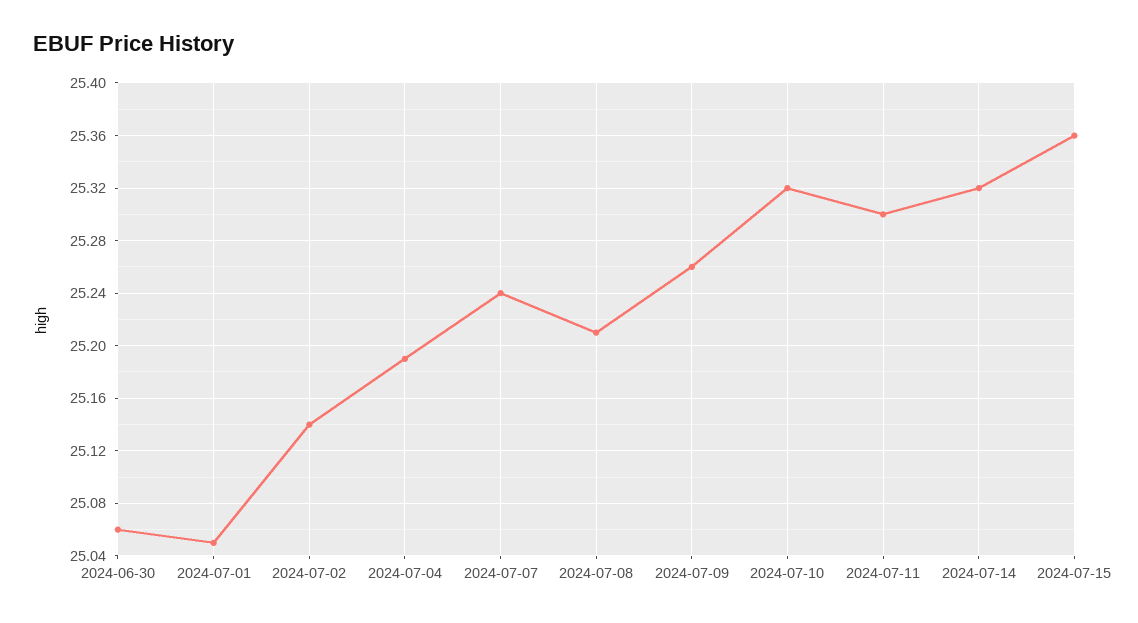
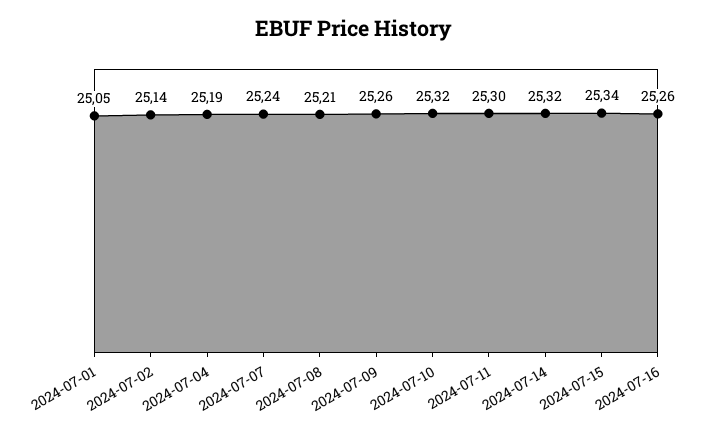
2024-06-30: 25.06 -> none
2024-07-15: 25.36 -> 25.34
2024-07-16: none -> 25.26

